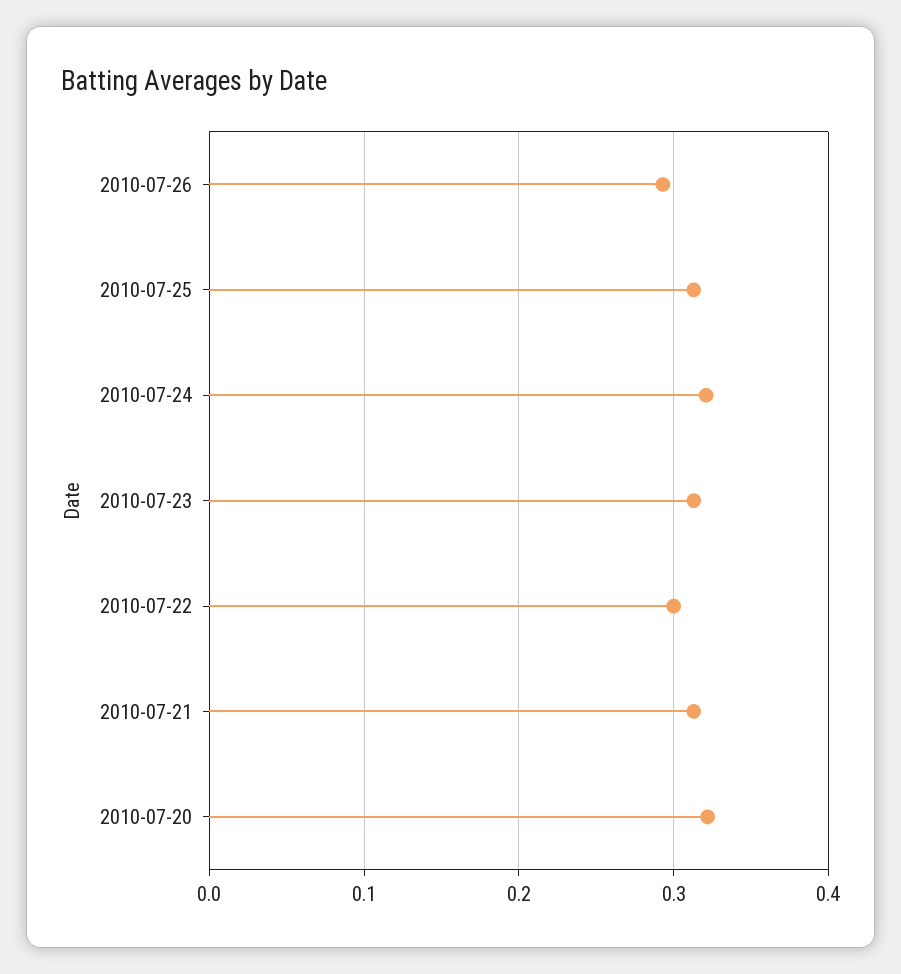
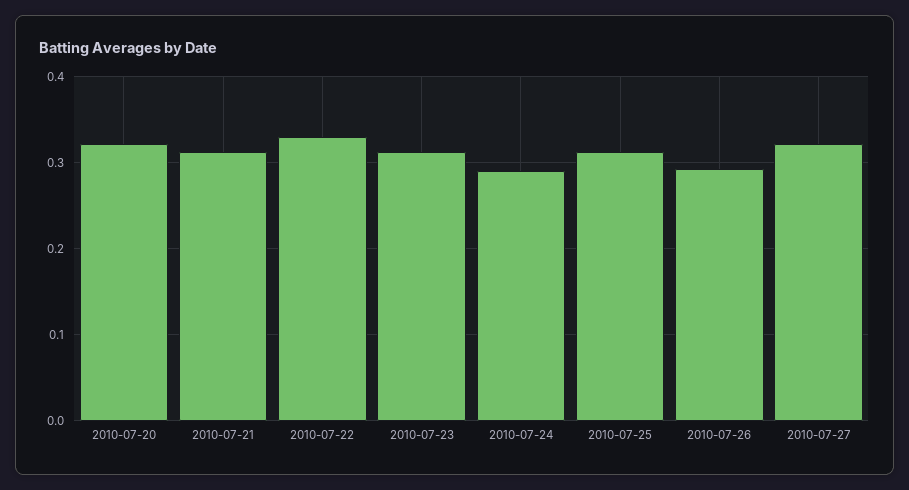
2010-07-24: 0.32 -> 0.29
2010-07-22: 0.3 -> 0.33
2010-07-27: none -> 0.32

